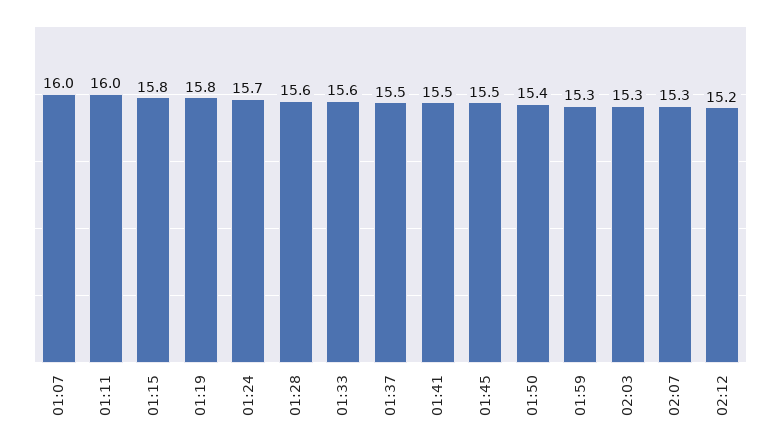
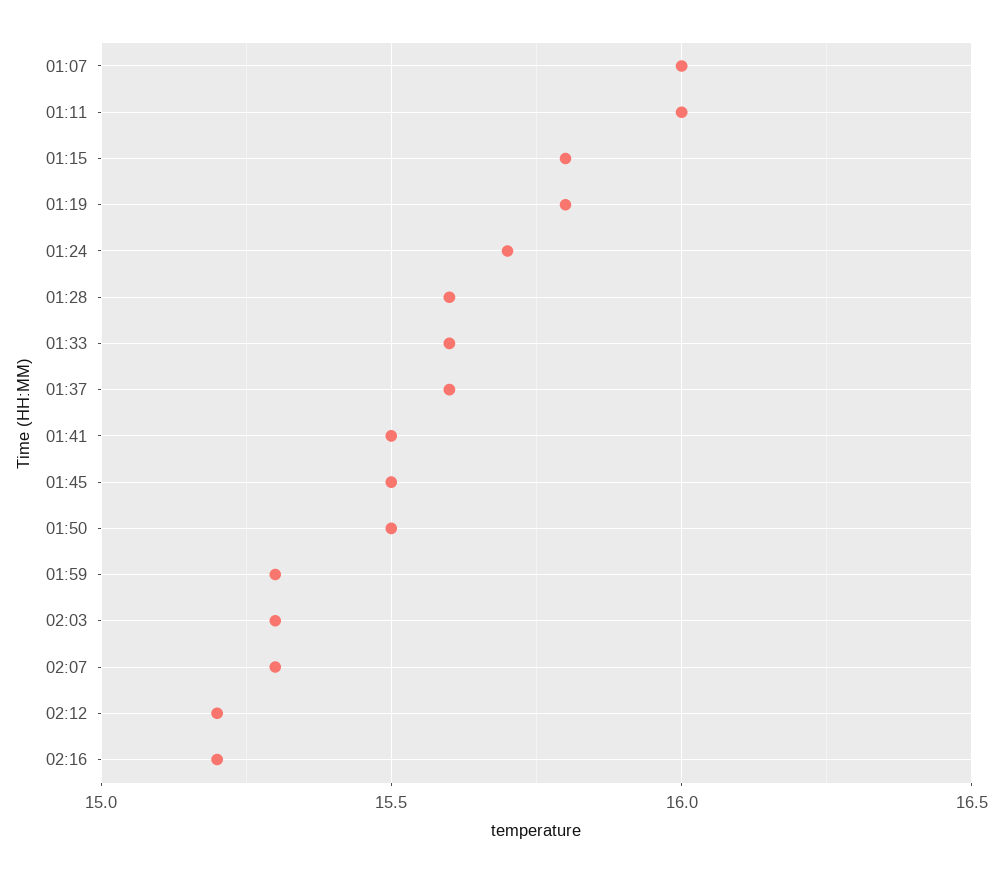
01:37: 15.5 -> 15.6
01:50: 15.4 -> 15.5
02:16: none -> 15.2

